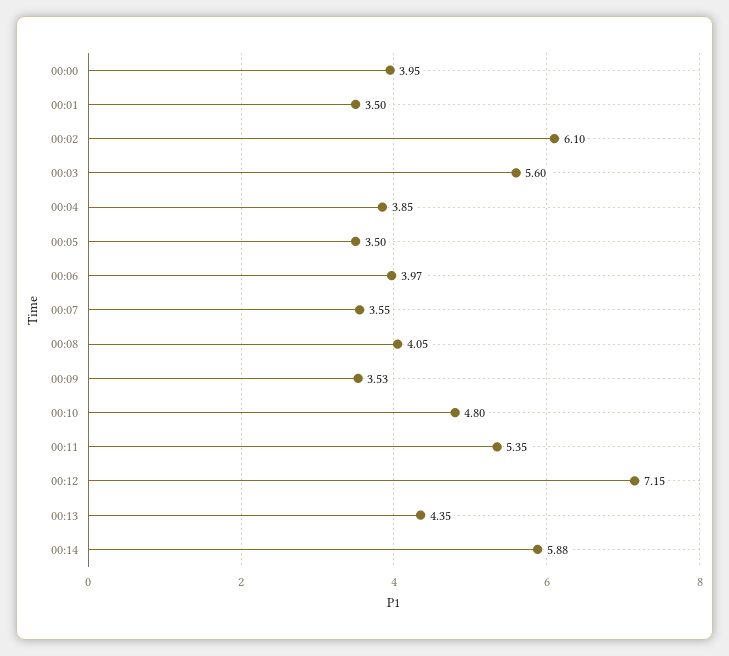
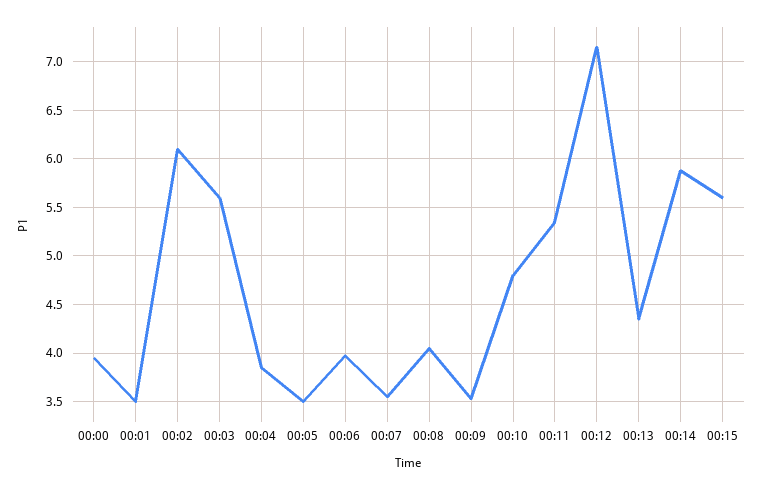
00:15: none -> 5.6

